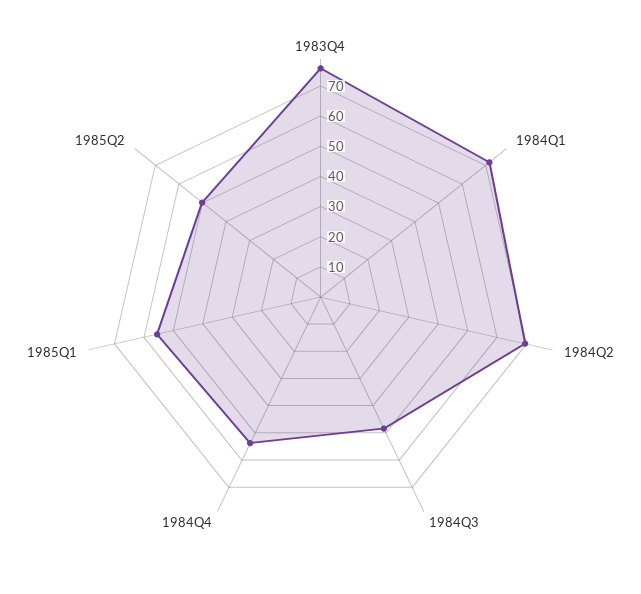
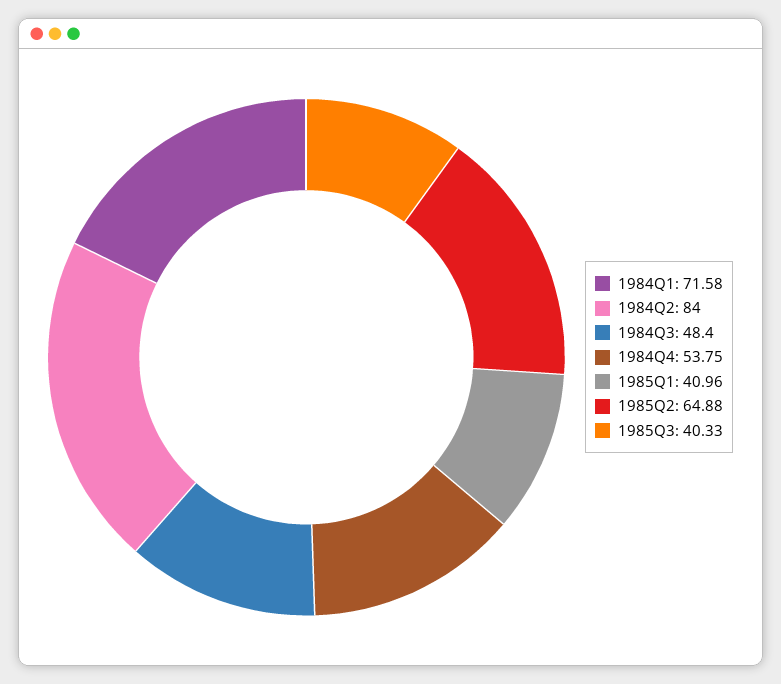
1983Q4: 75 -> none
1984Q2: 70 -> 84
1985Q1: 55 -> 40.96
1985Q2: 50 -> 64.88
1985Q3: none -> 40.33

